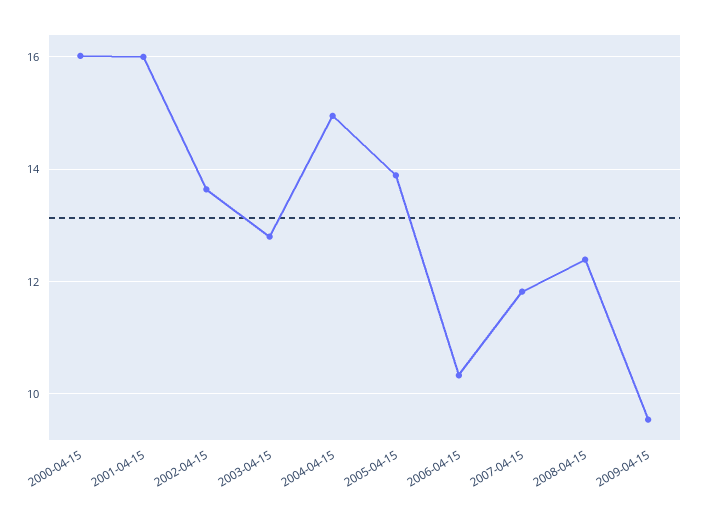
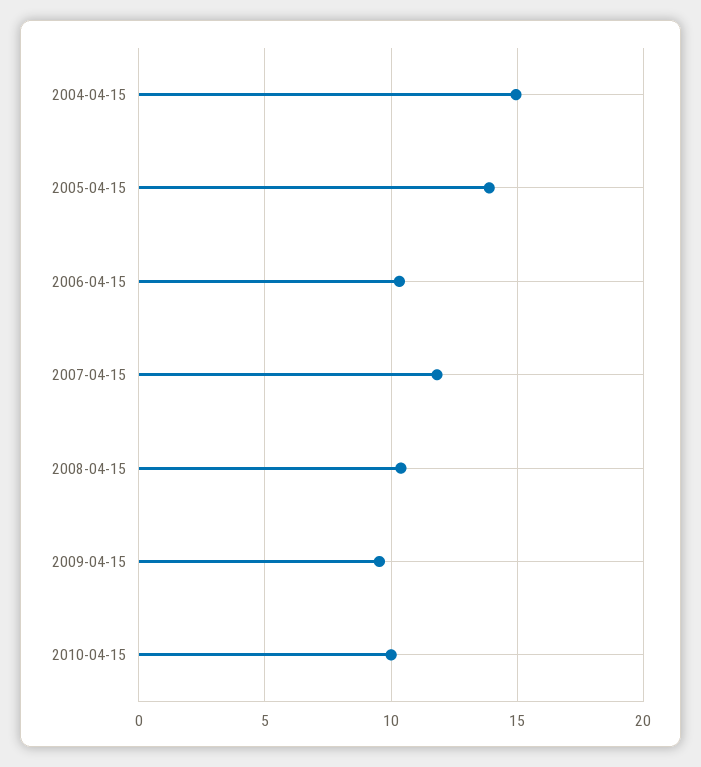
2000-04-15: 16 -> none
2001-04-15: 16 -> none
2002-04-15: 13.6 -> none
2003-04-15: 12.8 -> none
2008-04-15: 12.4 -> 10.5
2010-04-15: none -> 10

